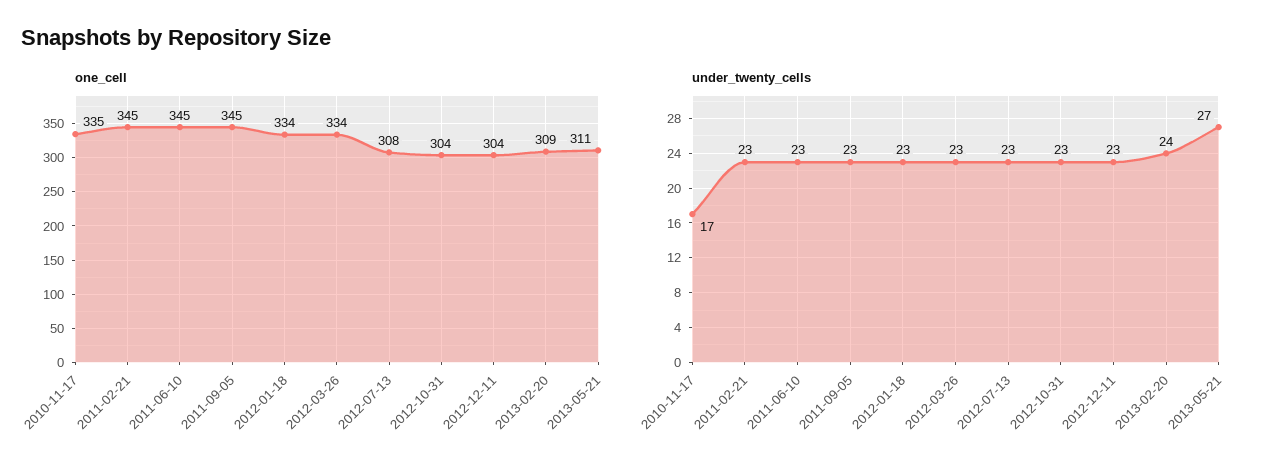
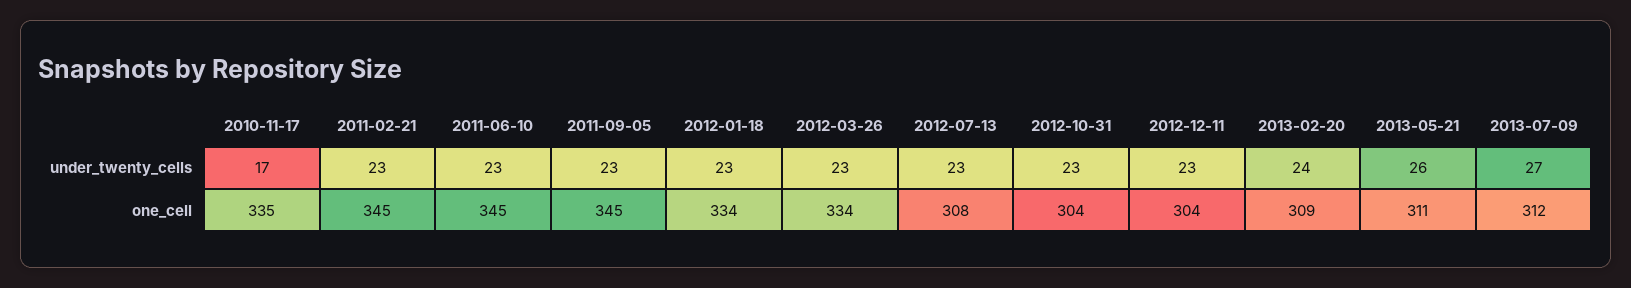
under_twenty_cells, 2013-05-21: 27 -> 26
under_twenty_cells, 2013-07-09: none -> 27
one_cell, 2013-07-09: none -> 312

